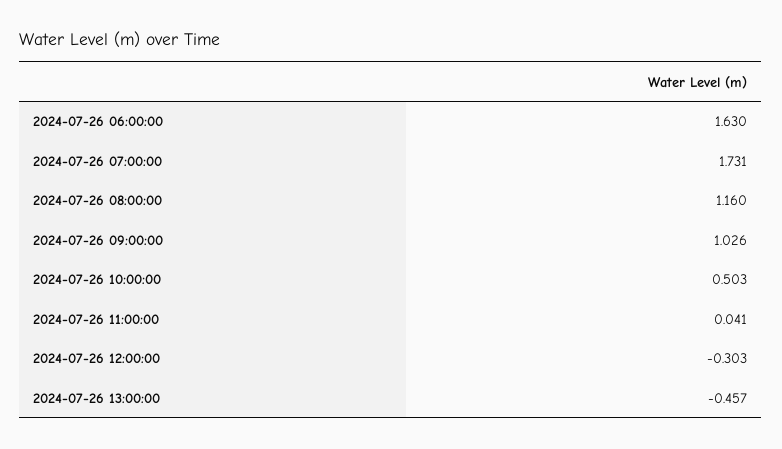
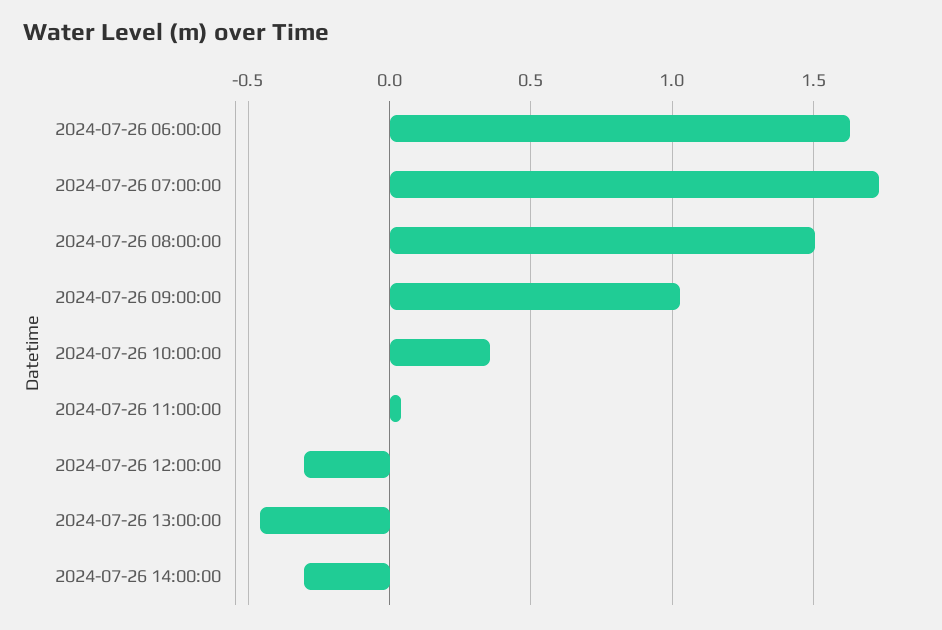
2024-07-26 08:00:00: 1.16 -> 1.5
2024-07-26 10:00:00: 0.503 -> 0.35
2024-07-26 14:00:00: none -> -0.3

